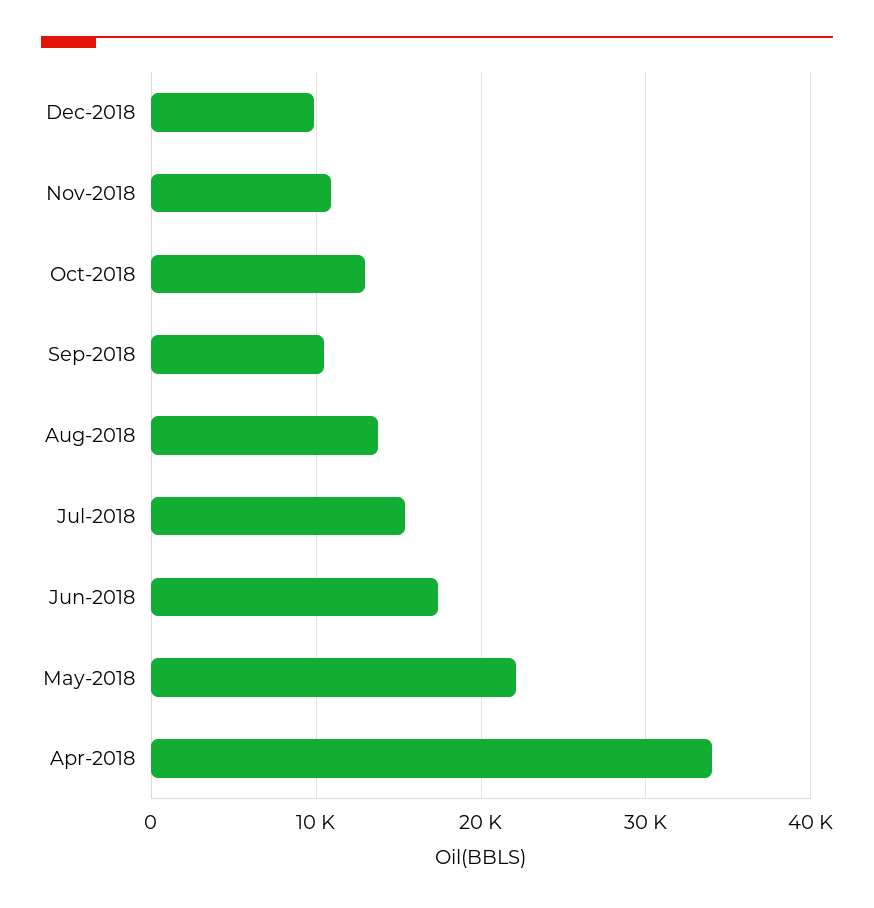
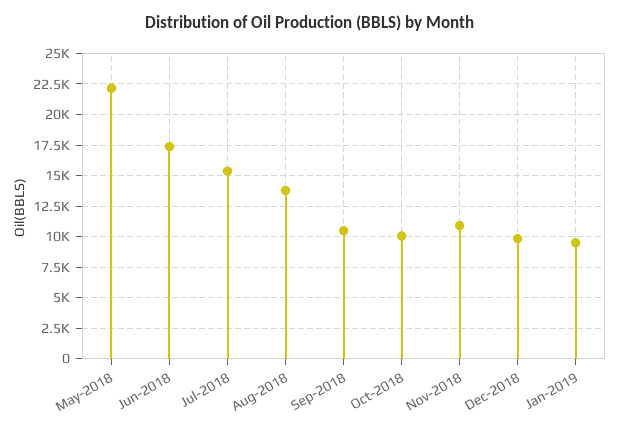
Oct-2018: 13000 -> 10000
Apr-2018: 34000 -> none
Jan-2019: none -> 9500

